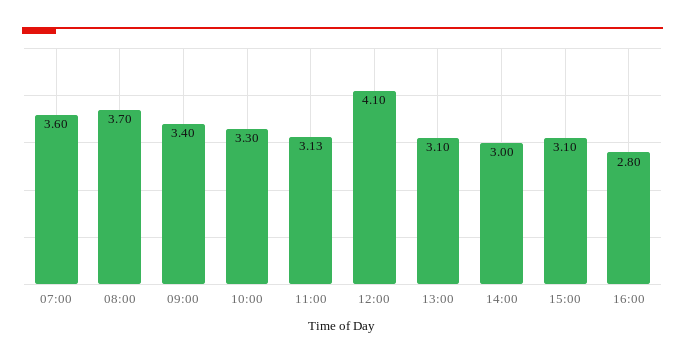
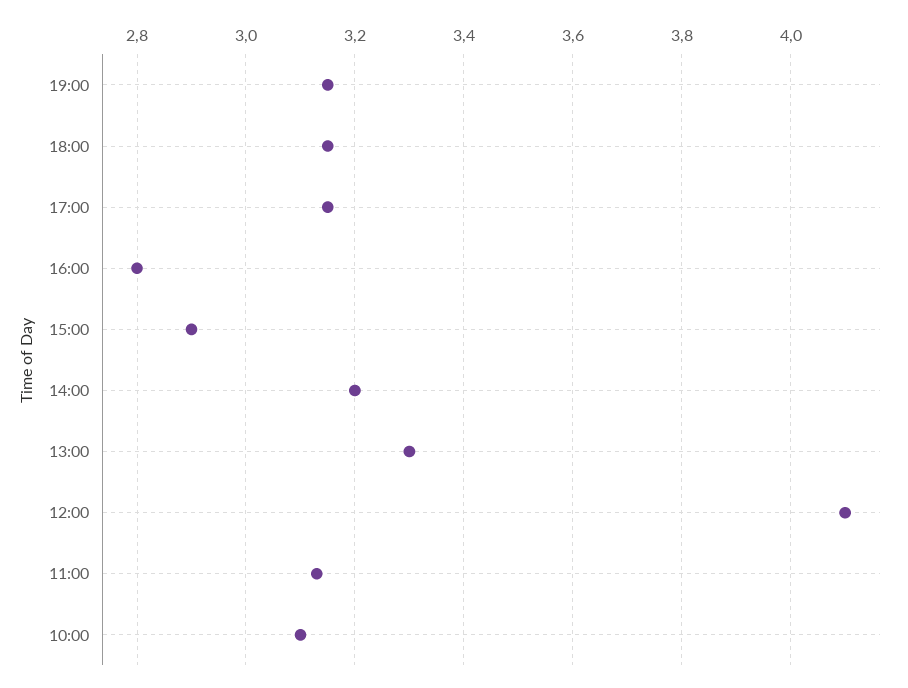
07:00: 3.6 -> none
08:00: 3.7 -> none
09:00: 3.4 -> none
10:00: 3.3 -> 3.1
13:00: 3.1 -> 3.3
14:00: 3 -> 3.2
15:00: 3.1 -> 2.9
19:00: none -> 3.15
18:00: none -> 3.15
17:00: none -> 3.15

